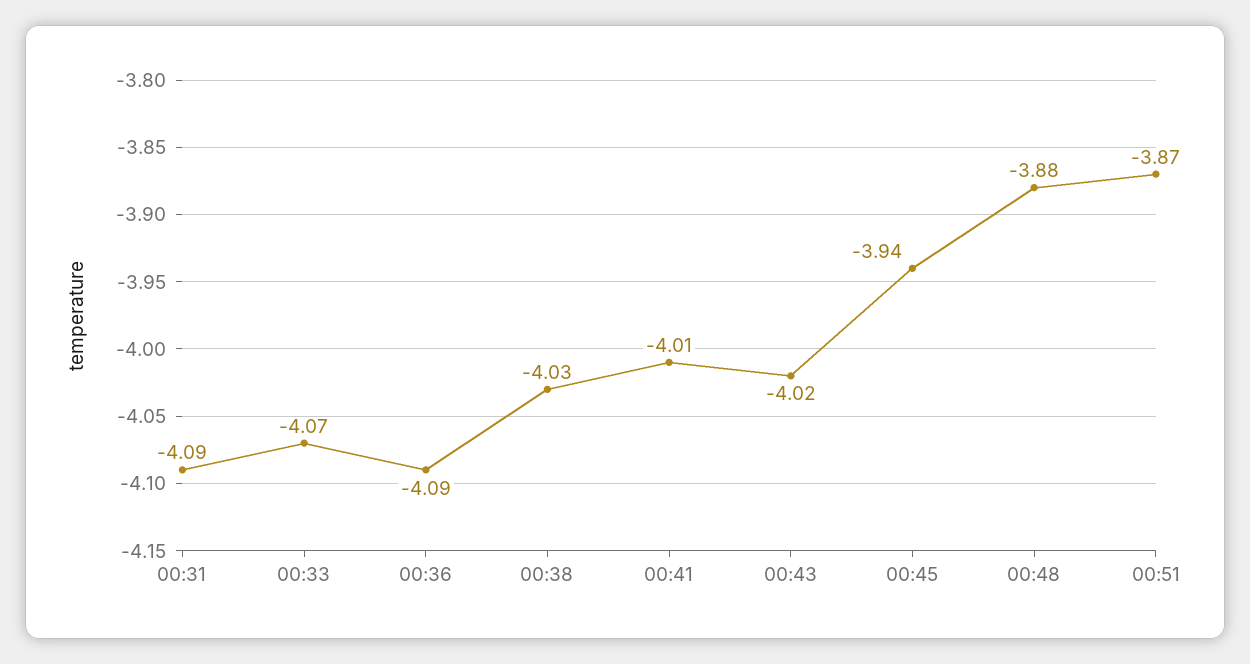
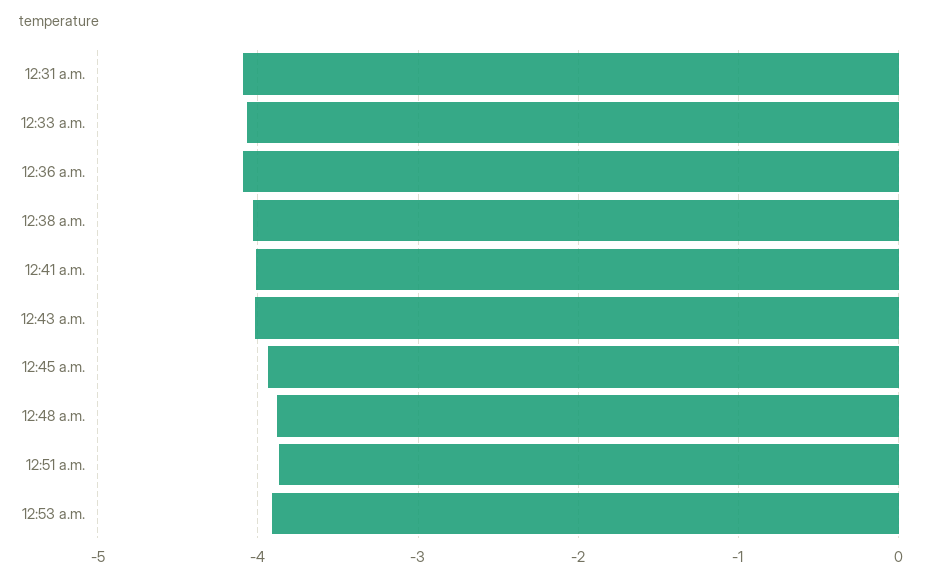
12:53 a.m.: none -> -3.9

